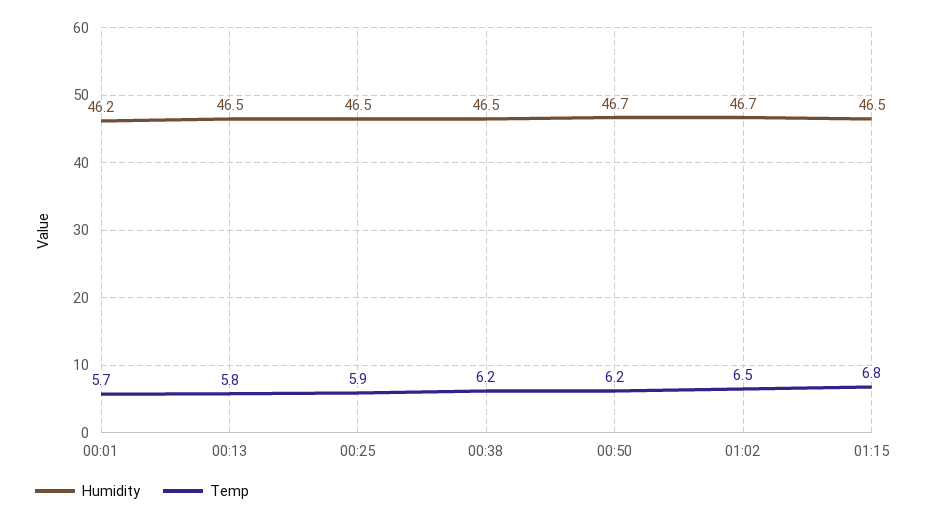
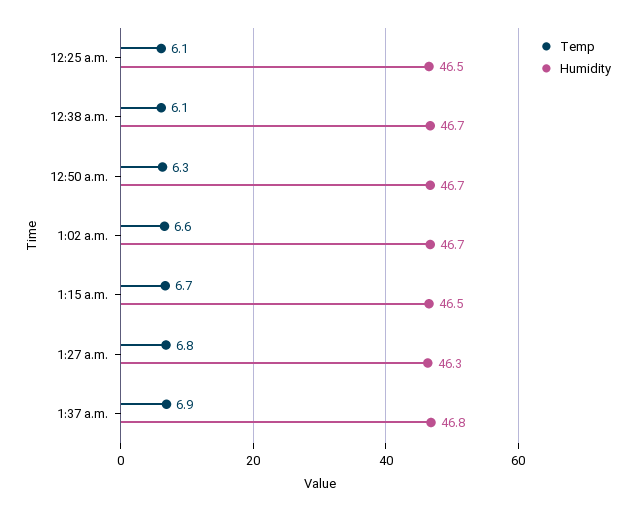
Humidity, 00:01: 46.2 -> none
Temp, 00:01: 5.7 -> none
Humidity, 00:13: 46.5 -> none
Temp, 00:13: 5.8 -> none
Temp, 00:25: 5.9 -> 6.1
Humidity, 00:38: 46.5 -> 46.7
Temp, 00:38: 6.2 -> 6.1
Temp, 00:50: 6.2 -> 6.3
Temp, 01:02: 6.5 -> 6.6
Temp, 01:15: 6.8 -> 6.7
Temp, 1:27 a.m.: none -> 6.8
Humidity, 1:27 a.m.: none -> 46.3
Temp, 1:37 a.m.: none -> 6.9
Humidity, 1:37 a.m.: none -> 46.8

